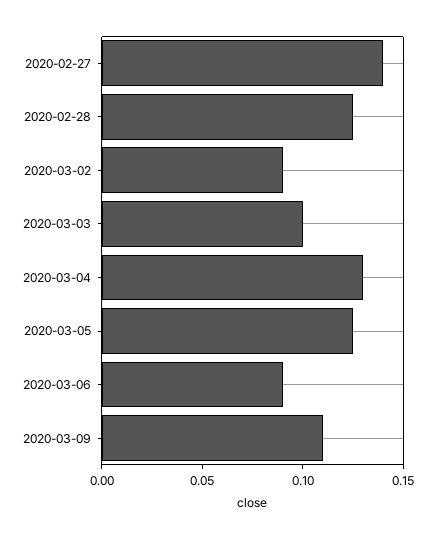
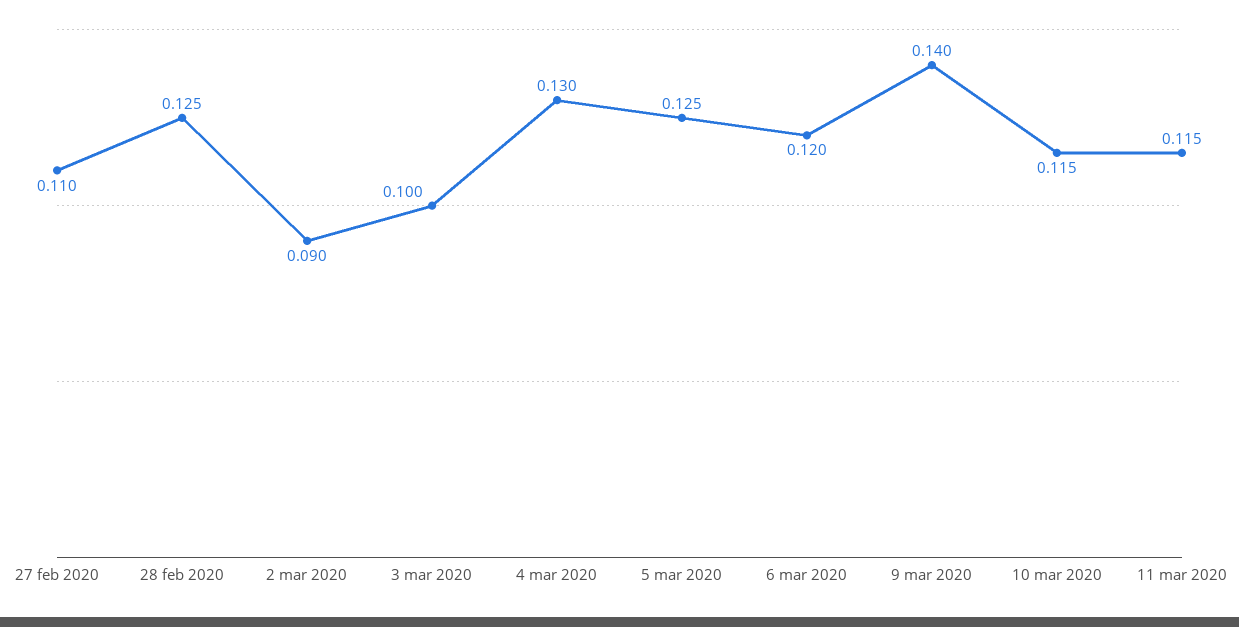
2020-02-27: 0.14 -> 0.11
2020-03-06: 0.09 -> 0.12
2020-03-09: 0.11 -> 0.14
10 mar 2020: none -> 0.115
11 mar 2020: none -> 0.115

